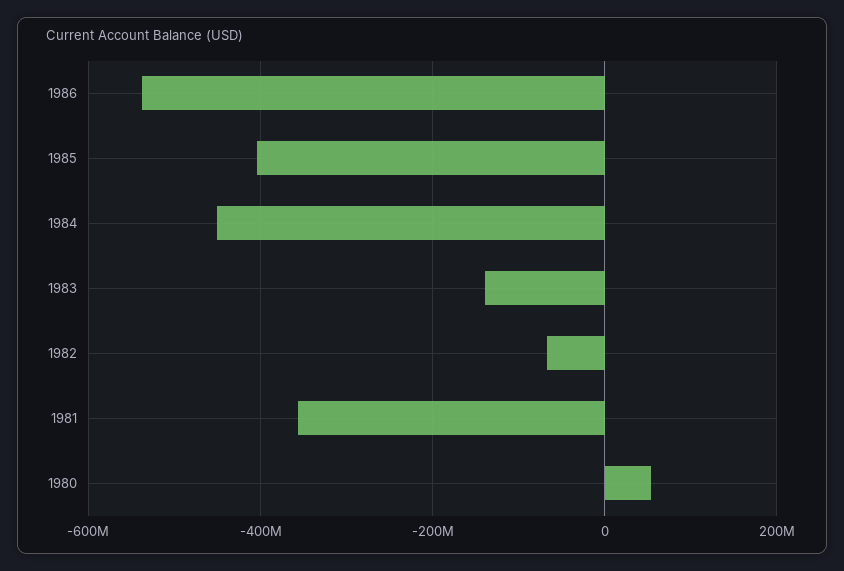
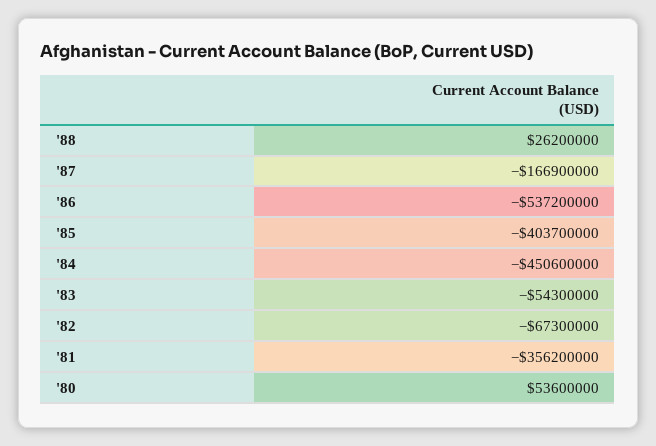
1983: -140000000 -> -54300000
'88: none -> 26200000
'87: none -> -166900000

